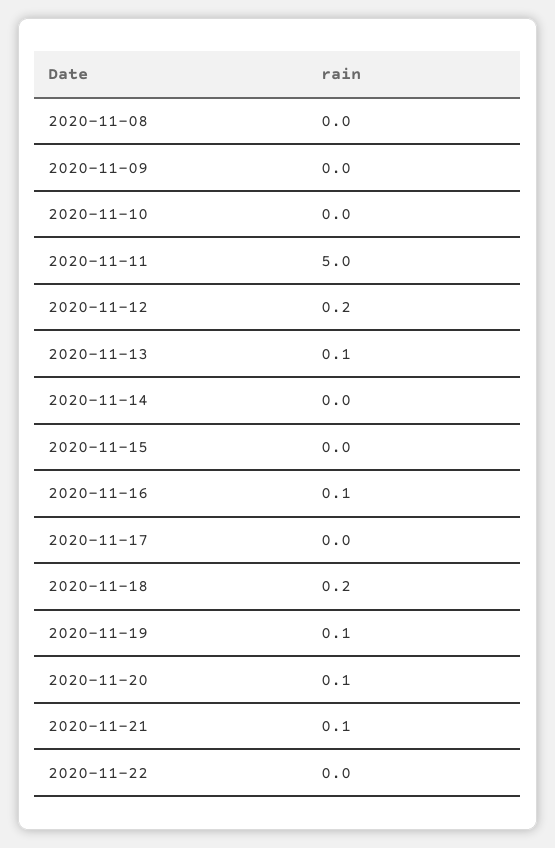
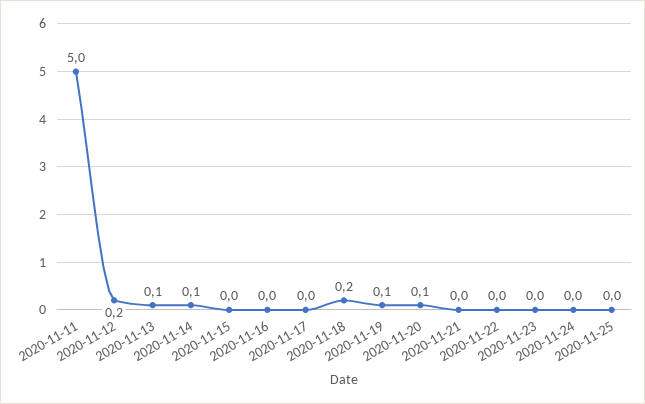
2020-11-08: 0 -> none
2020-11-09: 0 -> none
2020-11-10: 0 -> none
2020-11-14: 0 -> 0.1
2020-11-16: 0.1 -> 0
2020-11-21: 0.1 -> 0
2020-11-23: none -> 0
2020-11-24: none -> 0
2020-11-25: none -> 0

